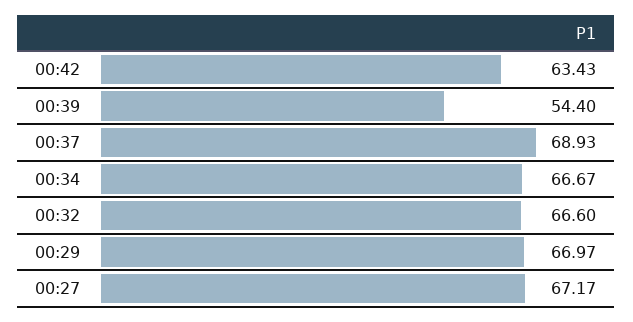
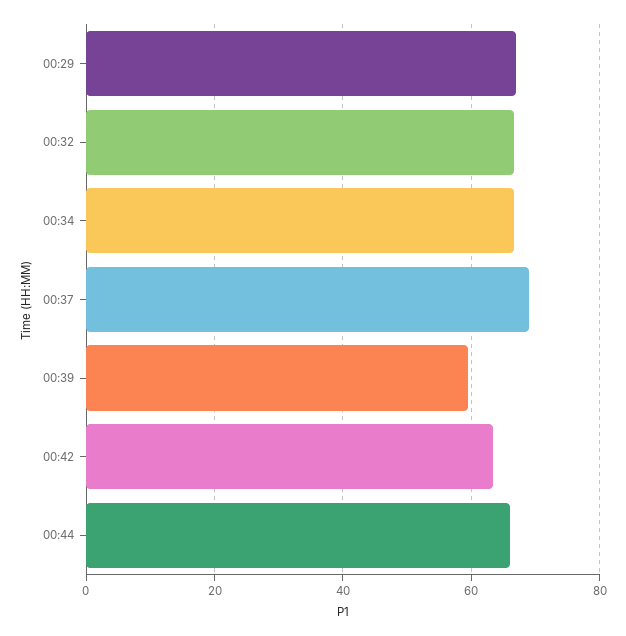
00:39: 54.4 -> 60
00:27: 67.17 -> none
00:44: none -> 66

